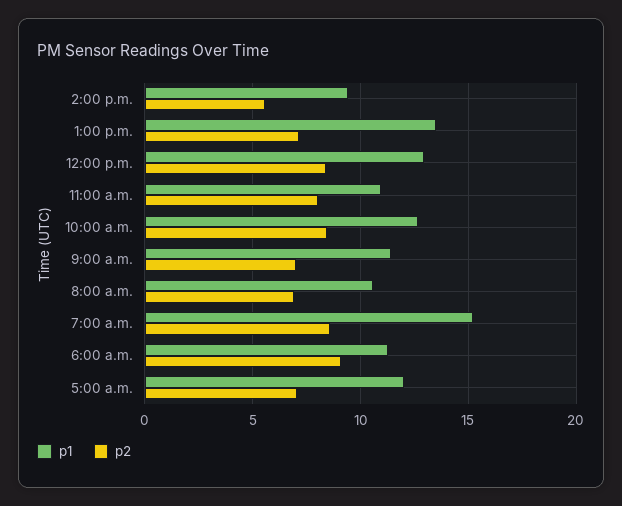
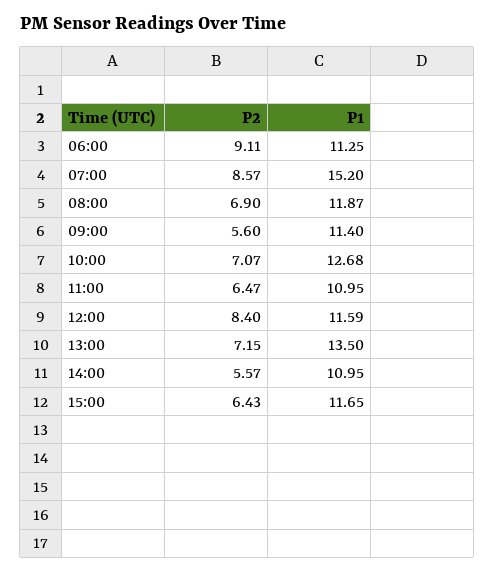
p1, 2:00 p.m.: 9.5 -> 10.95
p1, 12:00 p.m.: 13 -> 11.59
p2, 11:00 a.m.: 8 -> 6.47
p2, 10:00 a.m.: 8.5 -> 7.07
p2, 9:00 a.m.: 7 -> 5.6
p1, 8:00 a.m.: 10.5 -> 11.87
p1, 5:00 a.m.: 12 -> none
p2, 5:00 a.m.: 7 -> none
p2, 15:00: none -> 6.43
p1, 15:00: none -> 11.65

